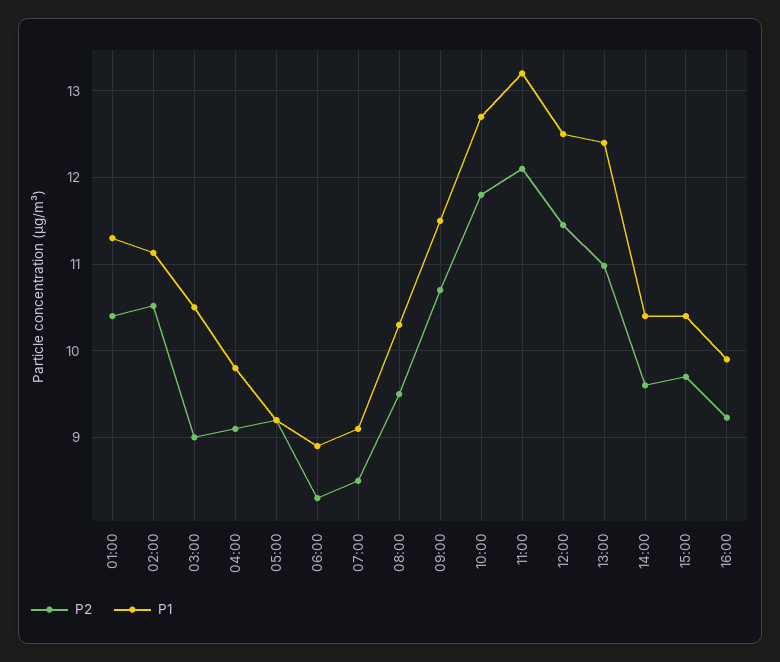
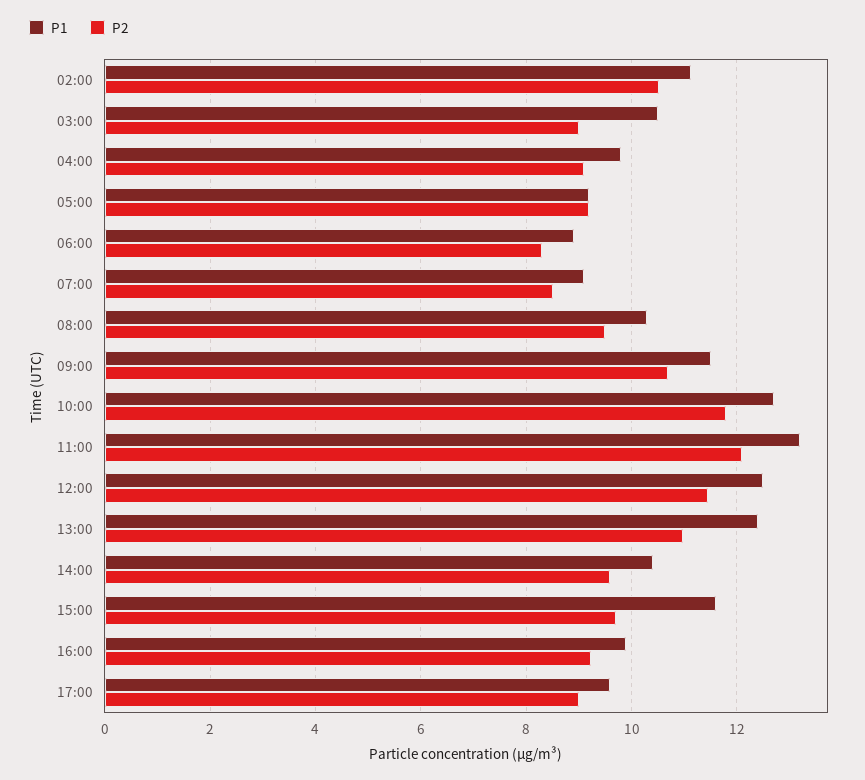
P2, 01:00: 10.4 -> none
P1, 01:00: 11.3 -> none
P1, 15:00: 10.4 -> 11.6
P1, 17:00: none -> 9.6
P2, 17:00: none -> 9

